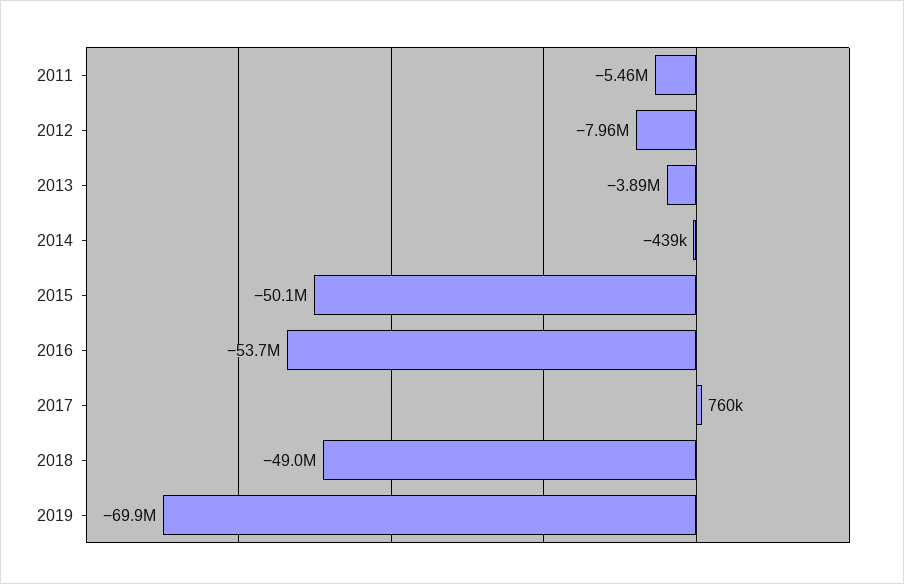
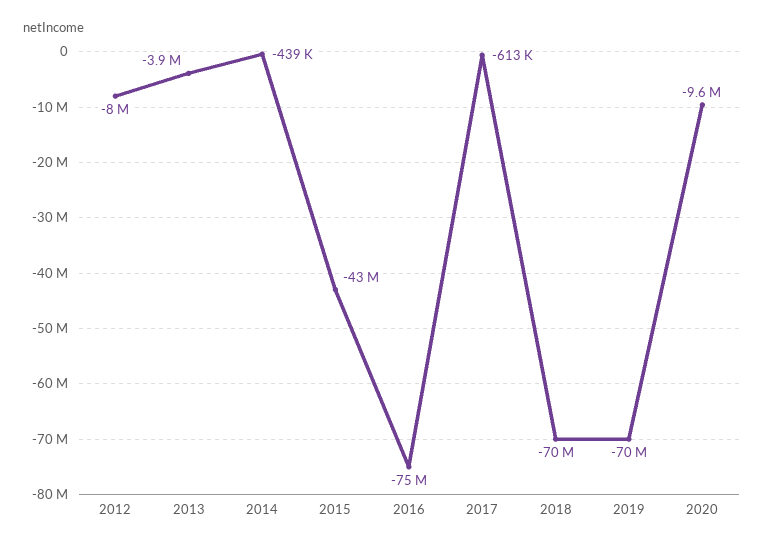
2011: -5460000 -> none
2015: -50100000 -> -43000000
2016: -53700000 -> -75000000
2017: 760000 -> -613000
2018: -49000000 -> -70000000
2020: none -> -9600000

